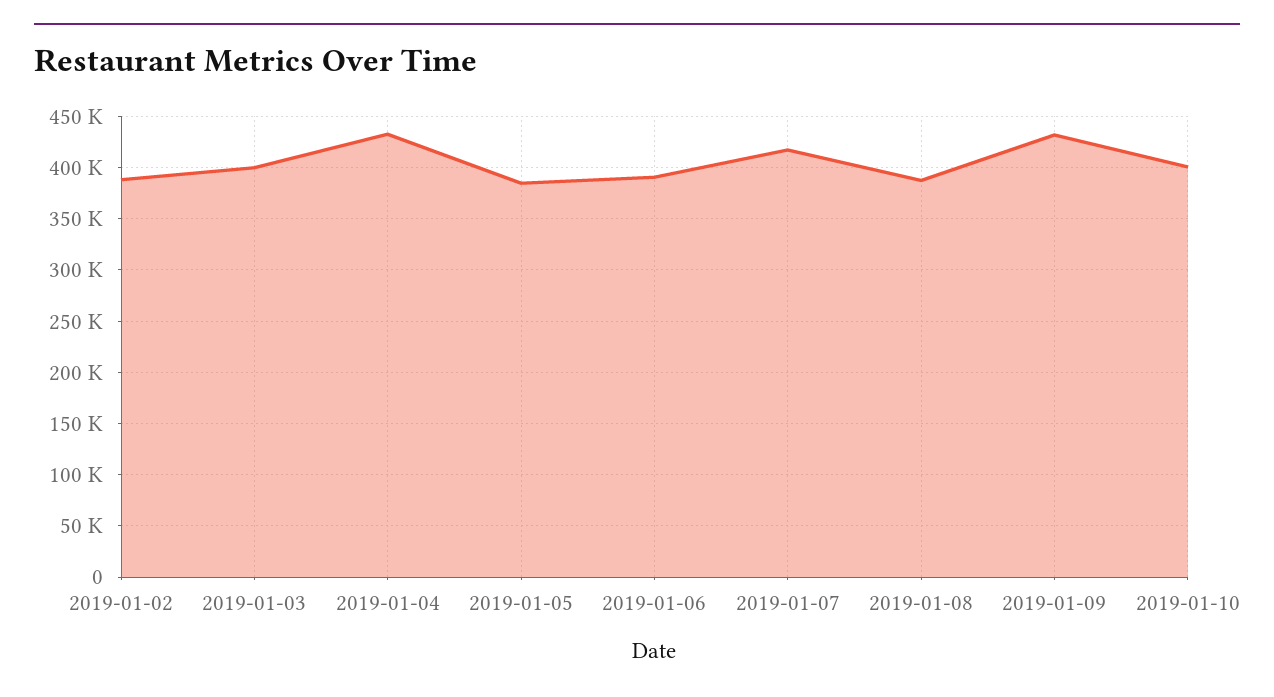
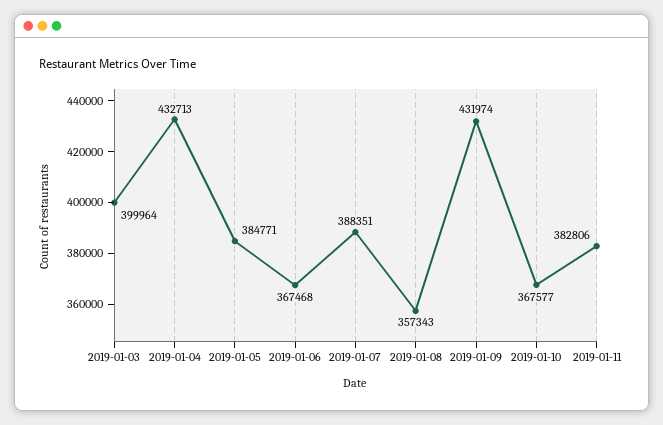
2019-01-02: 390000 -> none
2019-01-06: 390000 -> 367468
2019-01-07: 420000 -> 388351
2019-01-08: 390000 -> 357343
2019-01-10: 400000 -> 367577
2019-01-11: none -> 382806

